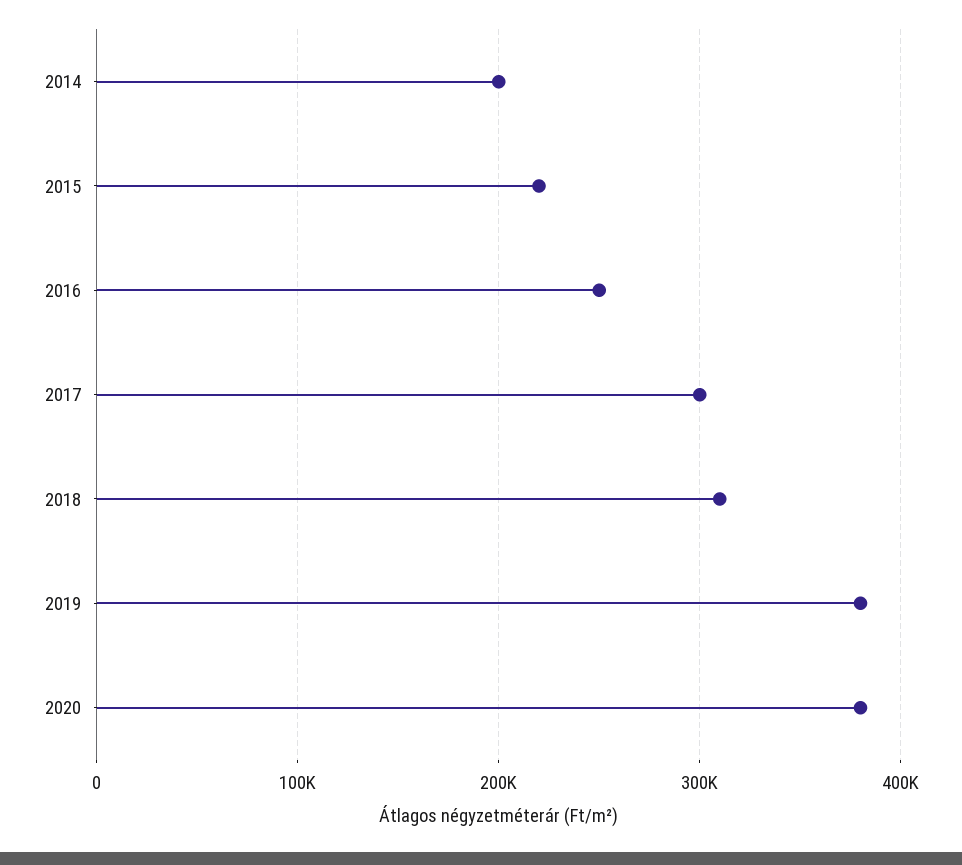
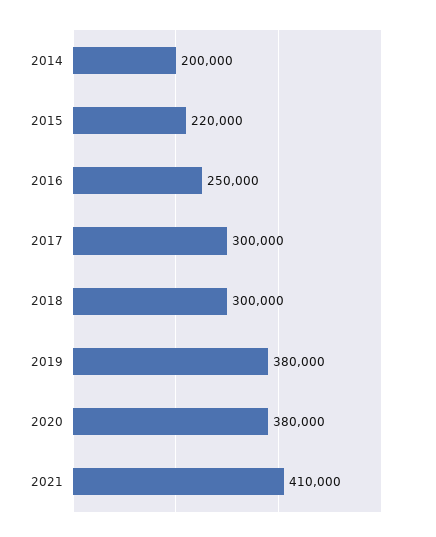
2018: 310000 -> 300000
2021: none -> 410000

